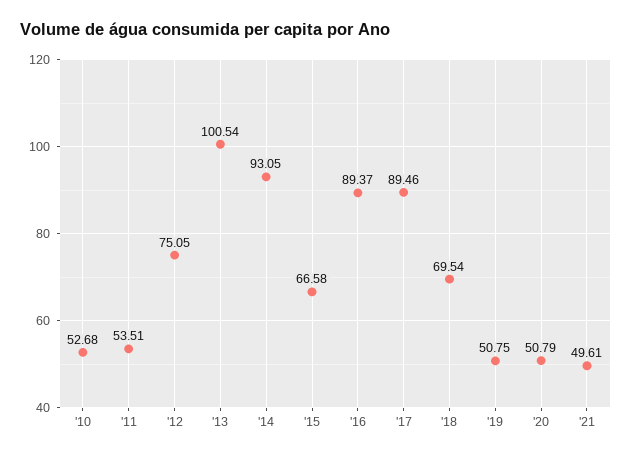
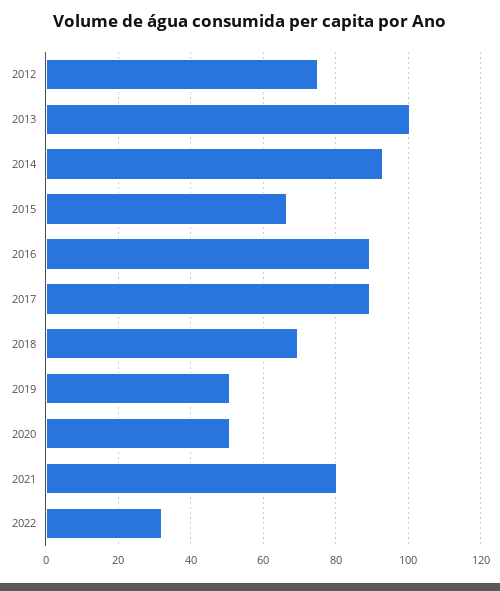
'10: 52.68 -> none
'11: 53.51 -> none
'21: 49.61 -> 80
2022: none -> 32

